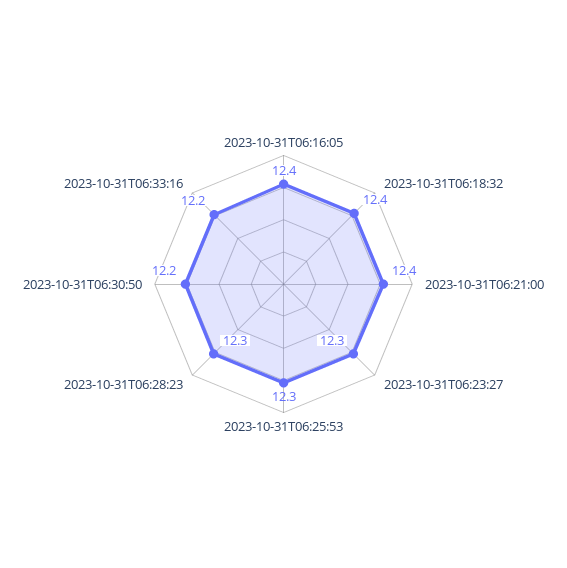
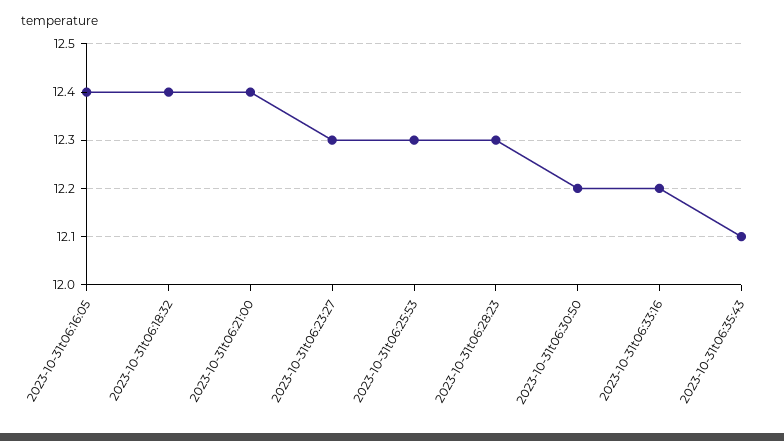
2023-10-31t06:35:43: none -> 12.1

